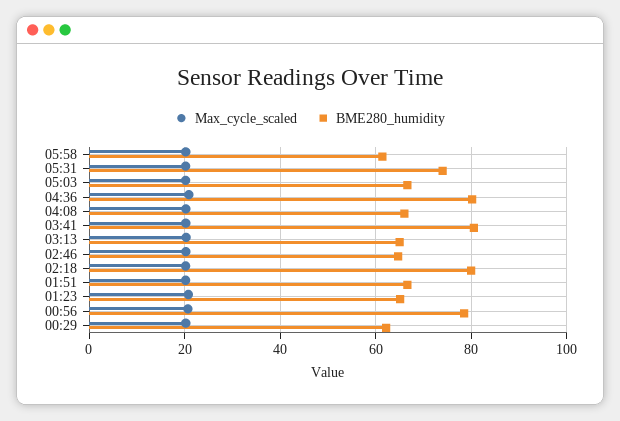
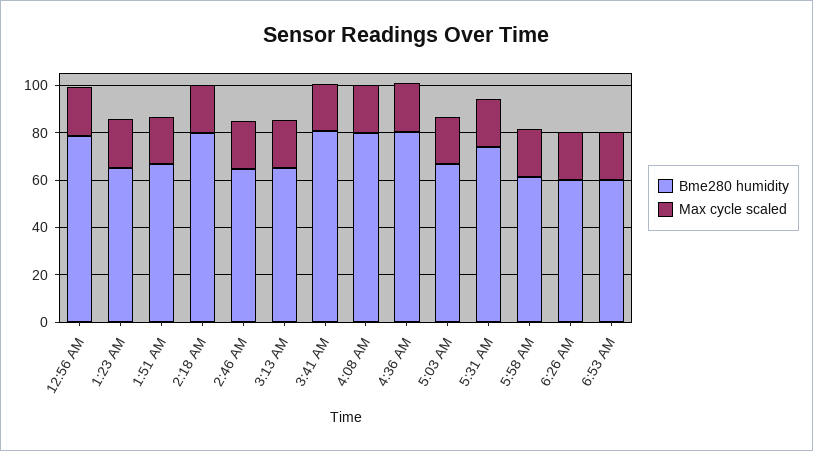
BME280_humidity, 04:08: 66 -> 80
Max_cycle_scaled, 00:29: 20 -> none
BME280_humidity, 00:29: 62 -> none
BME280_humidity, 6:26 AM: none -> 60
Max_cycle_scaled, 6:26 AM: none -> 20
BME280_humidity, 6:53 AM: none -> 60
Max_cycle_scaled, 6:53 AM: none -> 20

